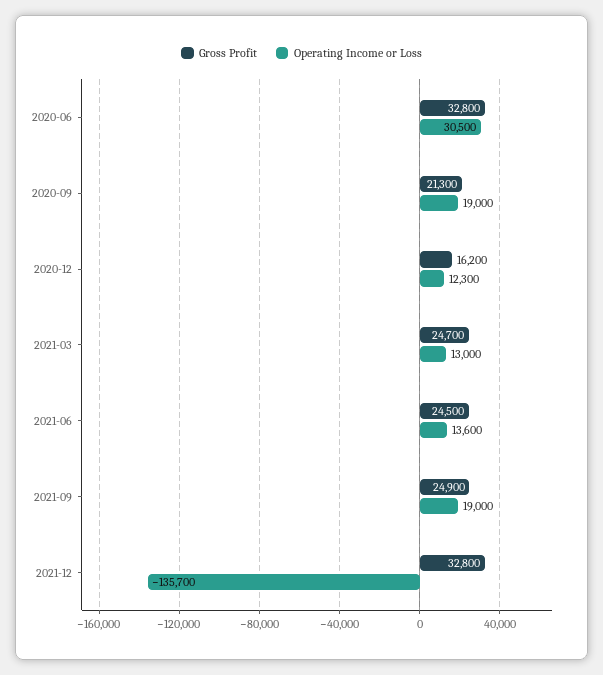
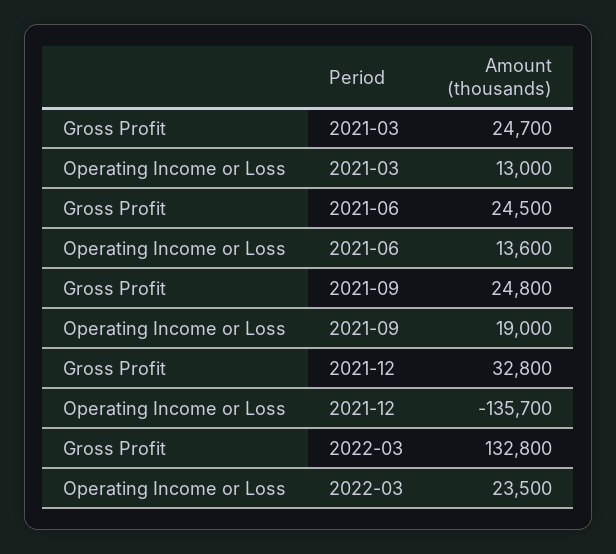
Gross Profit, 2020-06: 32800 -> none
Operating Income or Loss, 2020-06: 30500 -> none
Gross Profit, 2020-09: 21300 -> none
Operating Income or Loss, 2020-09: 19000 -> none
Gross Profit, 2020-12: 16200 -> none
Operating Income or Loss, 2020-12: 12300 -> none
Gross Profit, 2021-09: 24900 -> 24800
Gross Profit, 2022-03: none -> 132800
Operating Income or Loss, 2022-03: none -> 23500

